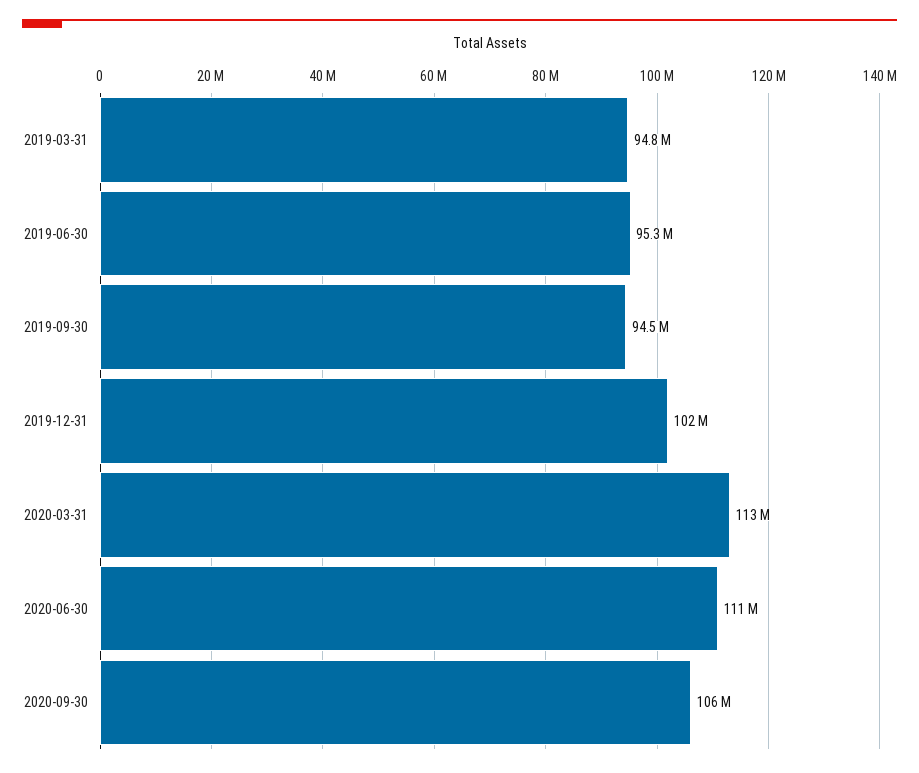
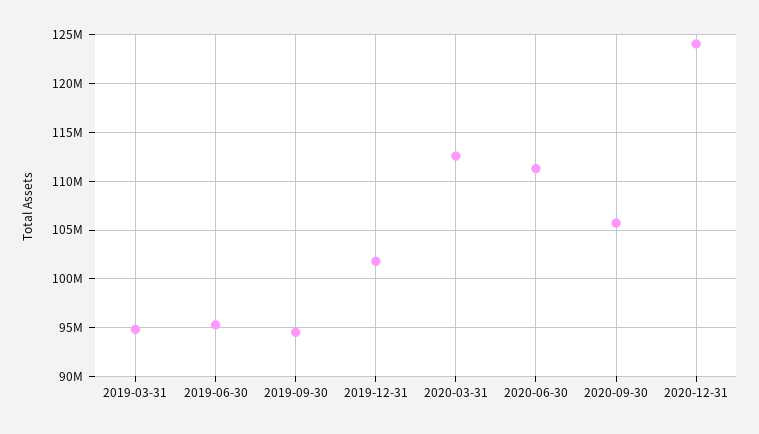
2020-12-31: none -> 124000000

